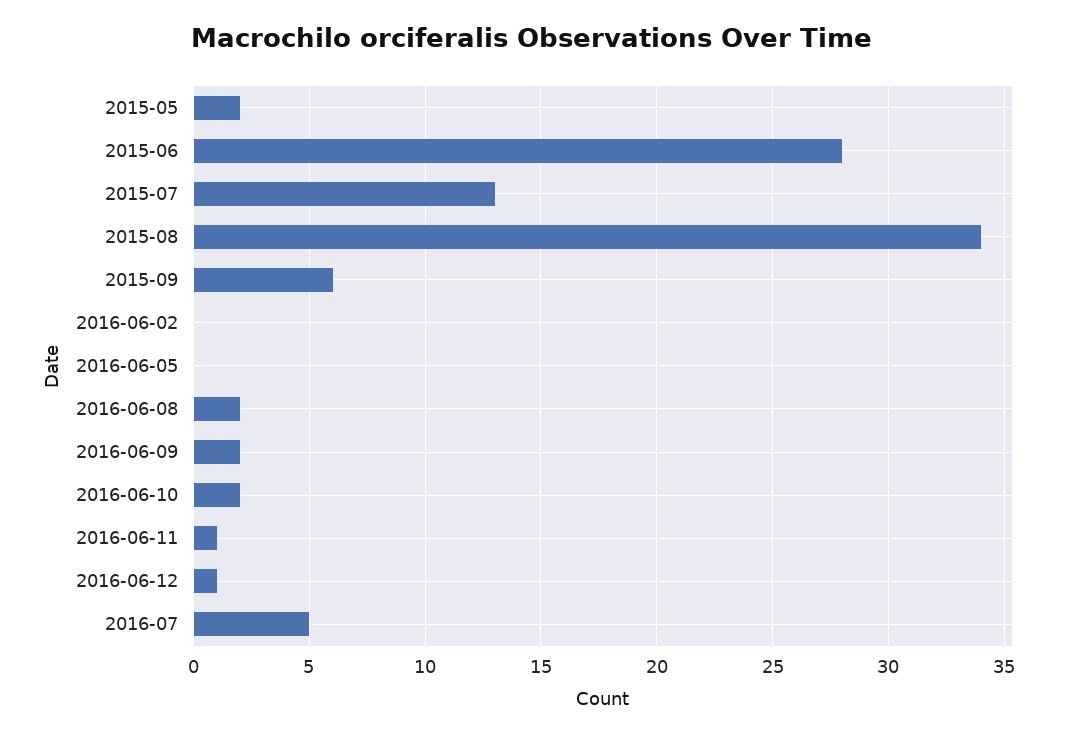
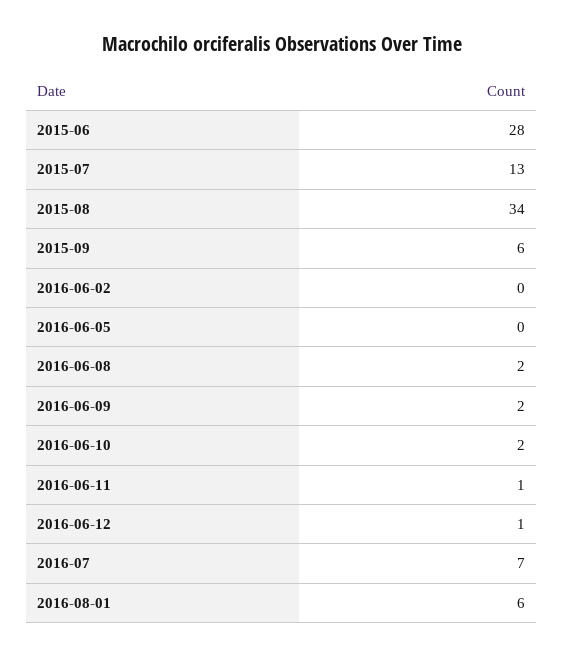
2015-05: 2 -> none
2016-07: 5 -> 7
2016-08-01: none -> 6

